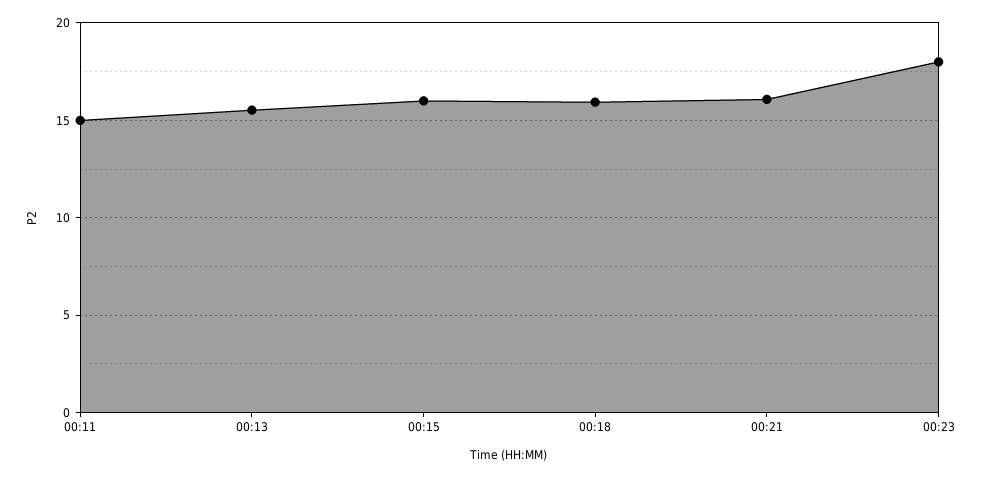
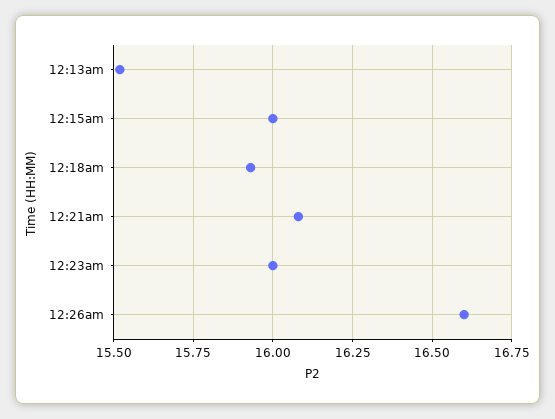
00:11: 15 -> none
00:23: 18 -> 16
12:26am: none -> 16.6

